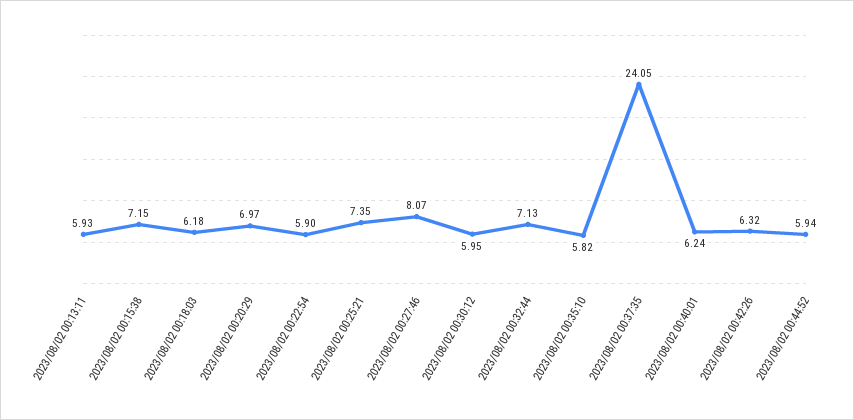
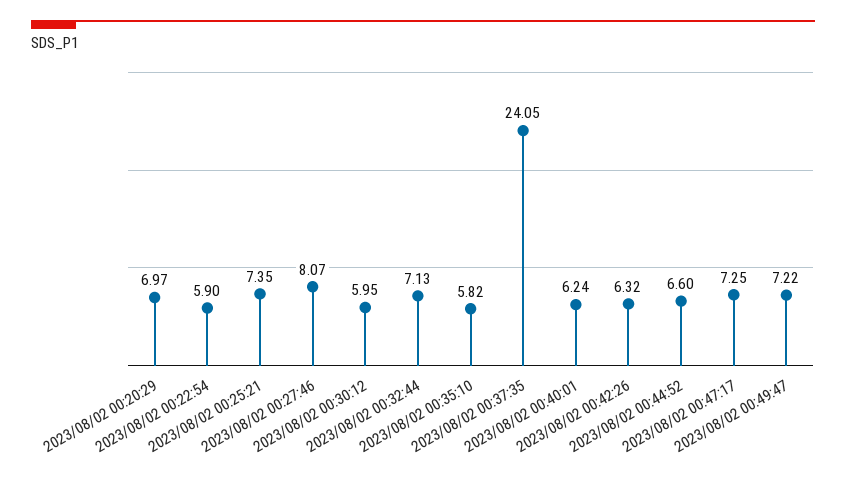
2023/08/02 00:13:11: 5.93 -> none
2023/08/02 00:15:38: 7.15 -> none
2023/08/02 00:18:03: 6.18 -> none
2023/08/02 00:44:52: 5.94 -> 6.6
2023/08/02 00:47:17: none -> 7.25
2023/08/02 00:49:47: none -> 7.22

